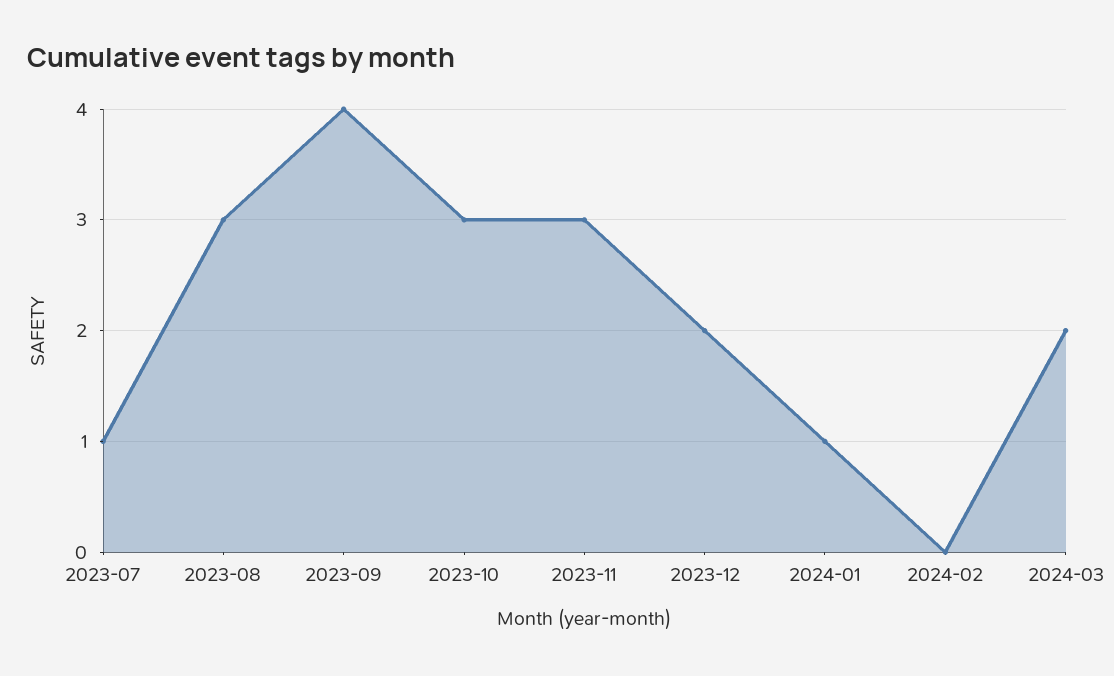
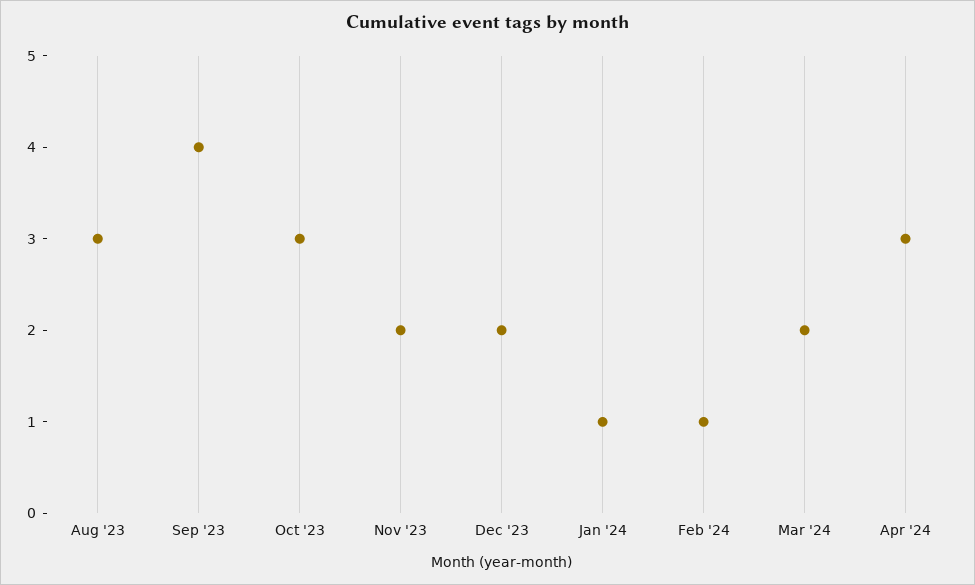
2023-07: 1 -> none
2023-11: 3 -> 2
2024-02: 0 -> 1
Apr '24: none -> 3

